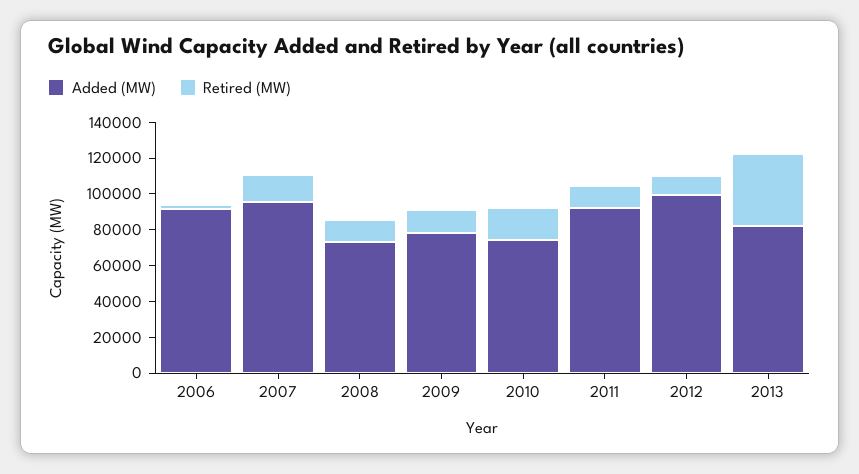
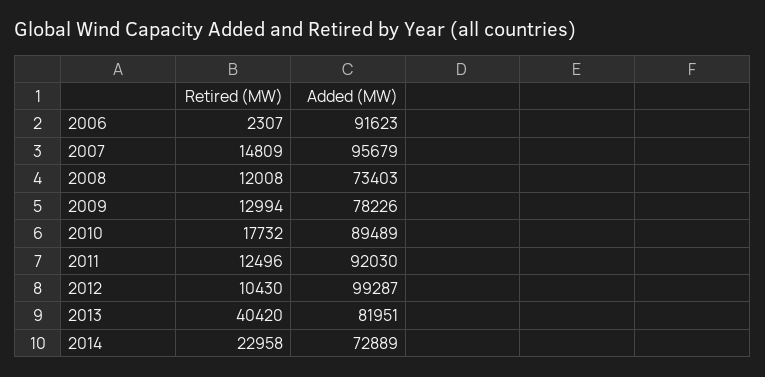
Added (MW), 2010: 75000 -> 89489
Retired (MW), 2014: none -> 22958
Added (MW), 2014: none -> 72889

